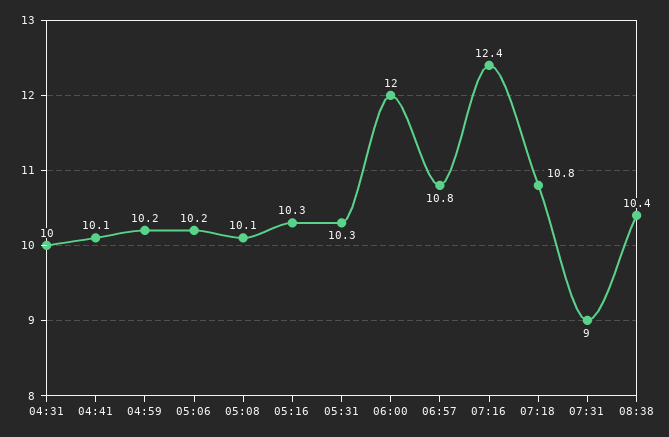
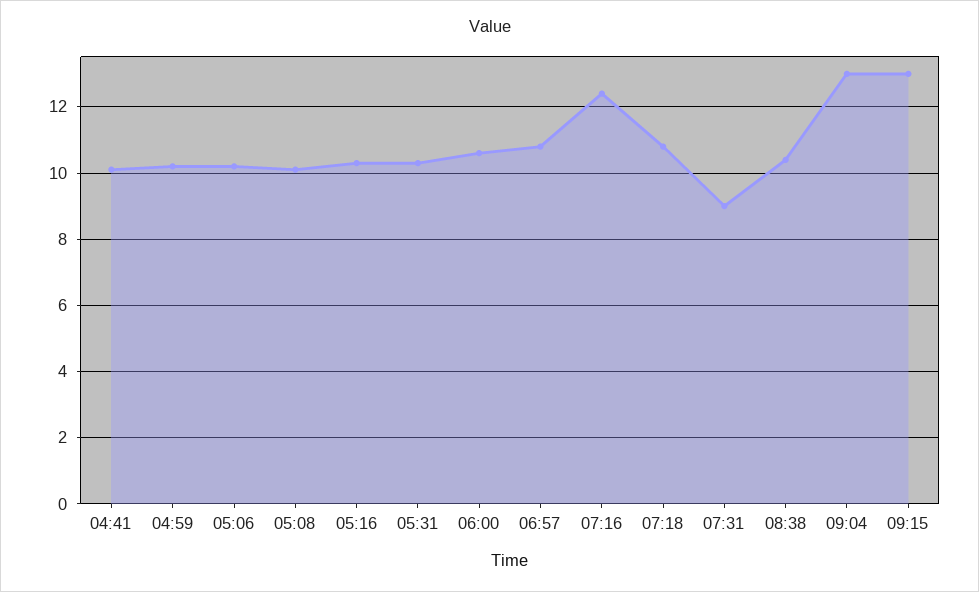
04:31: 10 -> none
06:00: 12 -> 10.5
09:04: none -> 13
09:15: none -> 13

